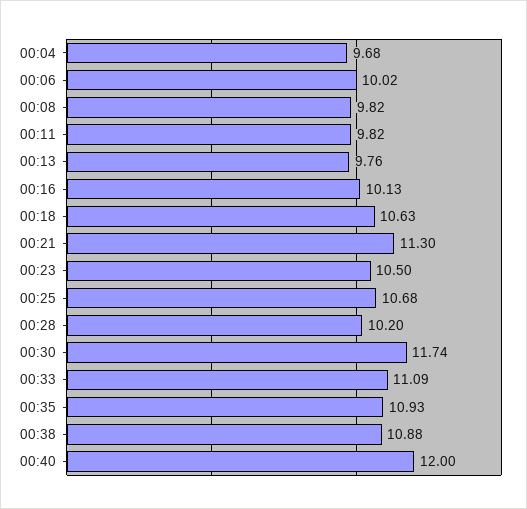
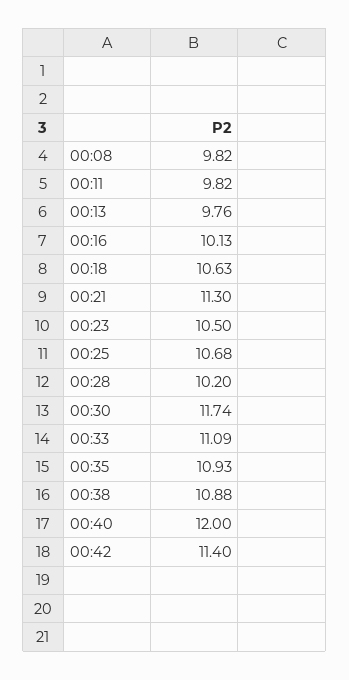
00:04: 9.68 -> none
00:06: 10.02 -> none
00:42: none -> 11.4

